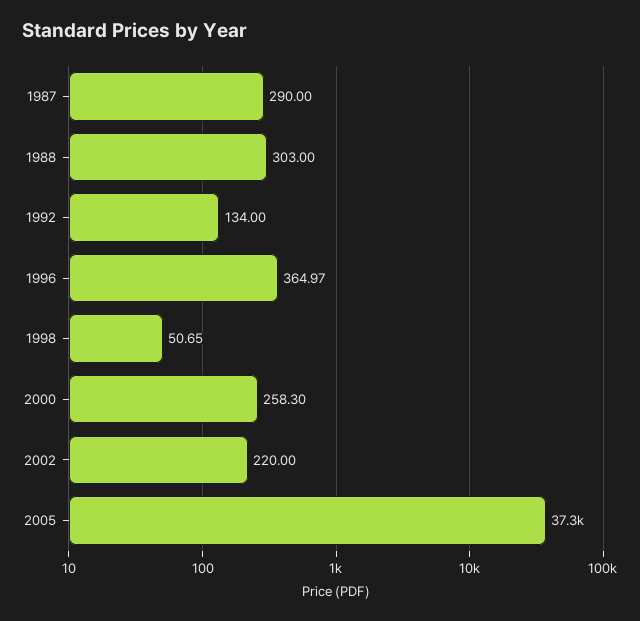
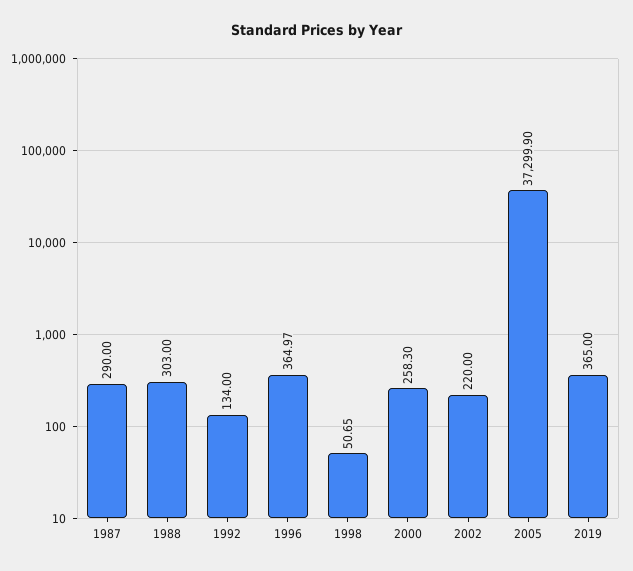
2005: 37300 -> 37299.9
2019: none -> 365

